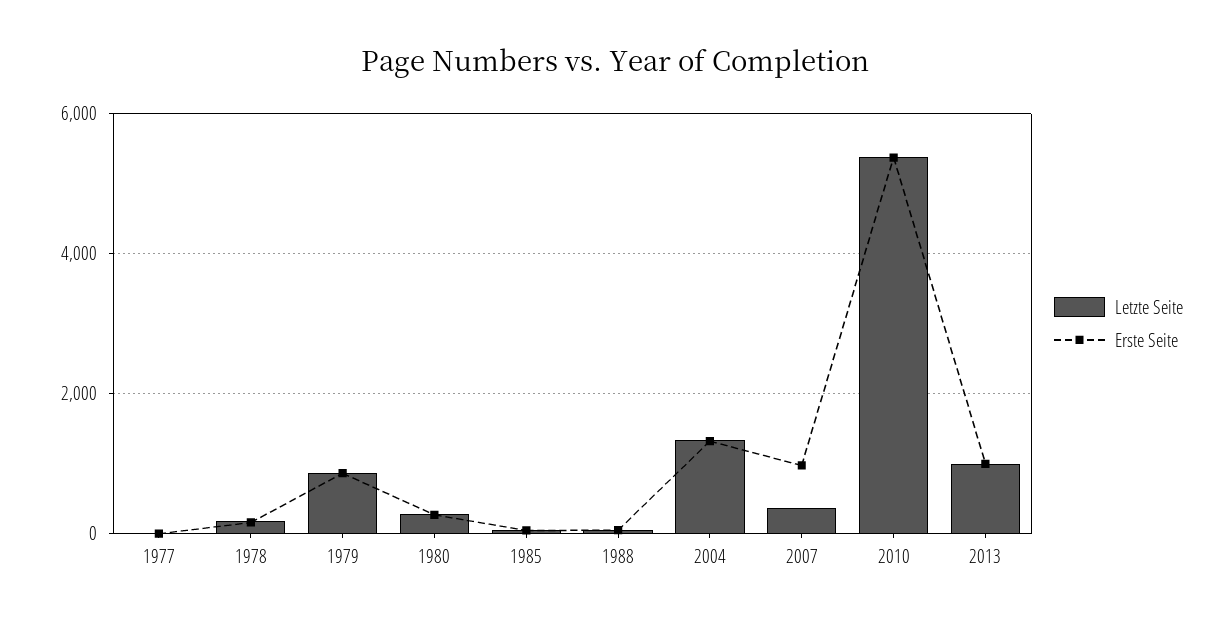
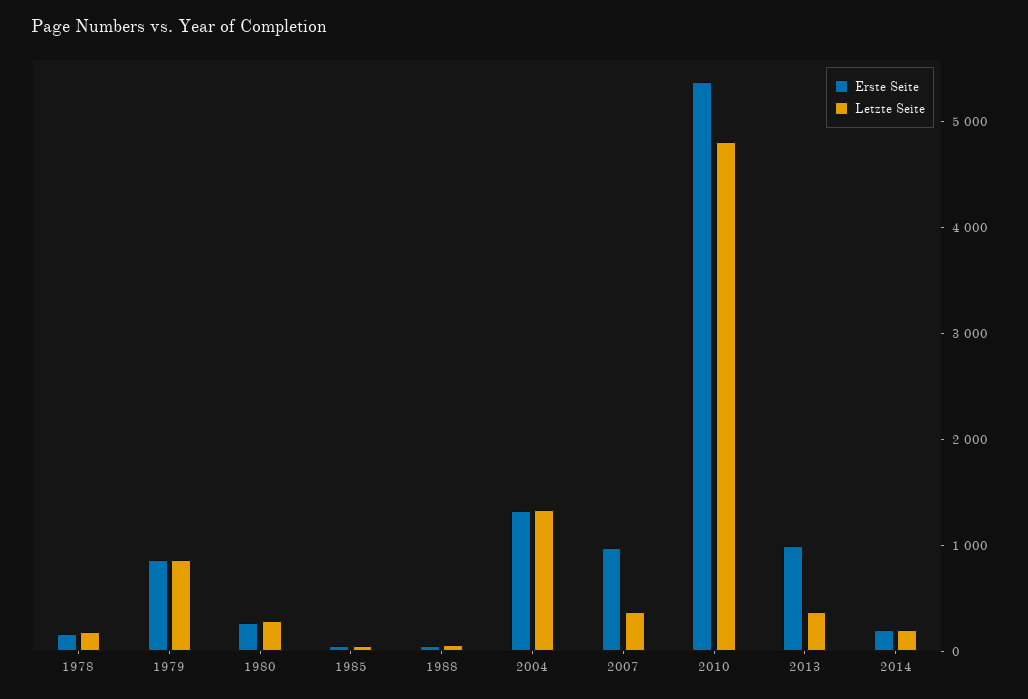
Letzte Seite, 1977: 0 -> none
Erste Seite, 1977: 0 -> none
Letzte Seite, 2010: 5400 -> 4800
Letzte Seite, 2013: 1000 -> 400
Erste Seite, 2014: none -> 200
Letzte Seite, 2014: none -> 200

